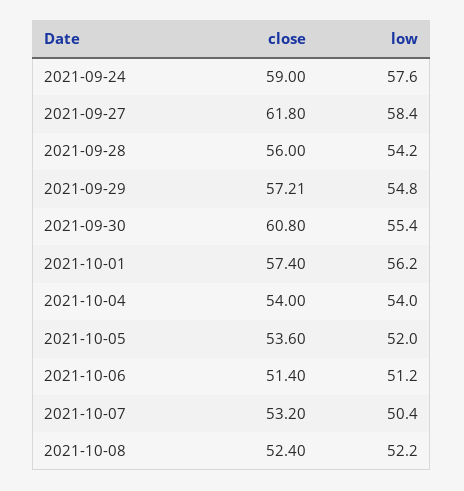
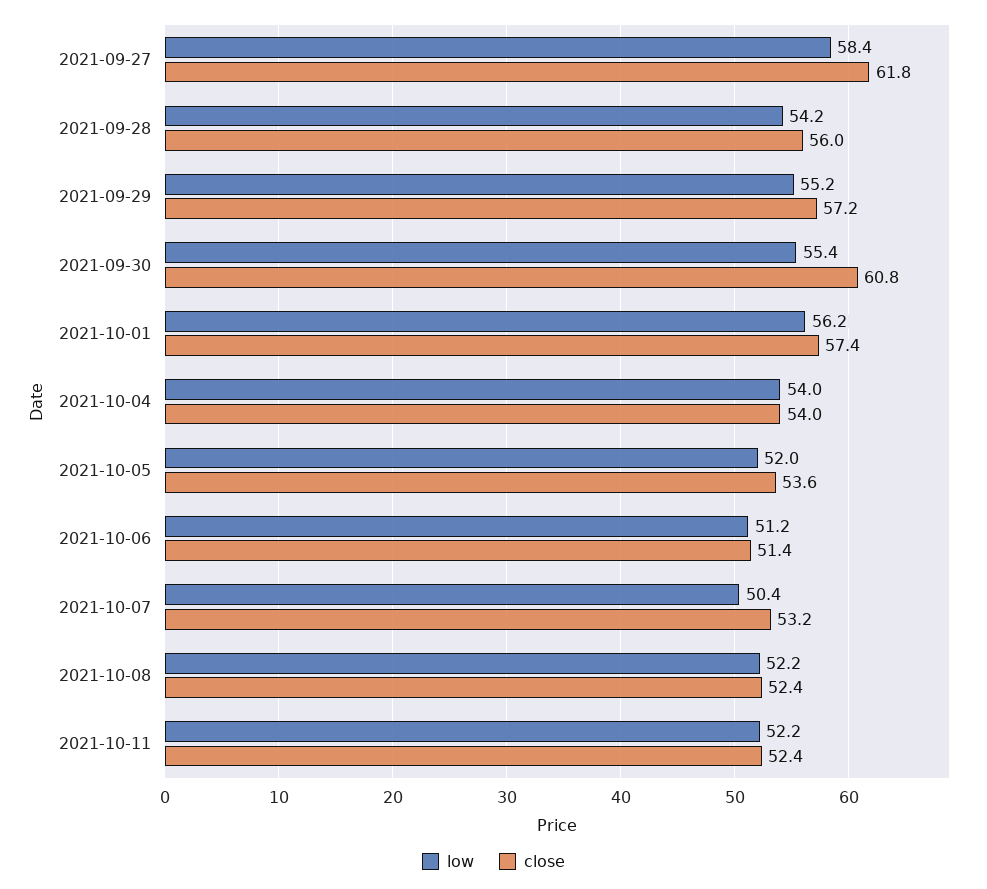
close, 2021-09-24: 59 -> none
low, 2021-09-24: 57.6 -> none
low, 2021-09-29: 54.8 -> 55.2
low, 2021-10-11: none -> 52.2
close, 2021-10-11: none -> 52.4

